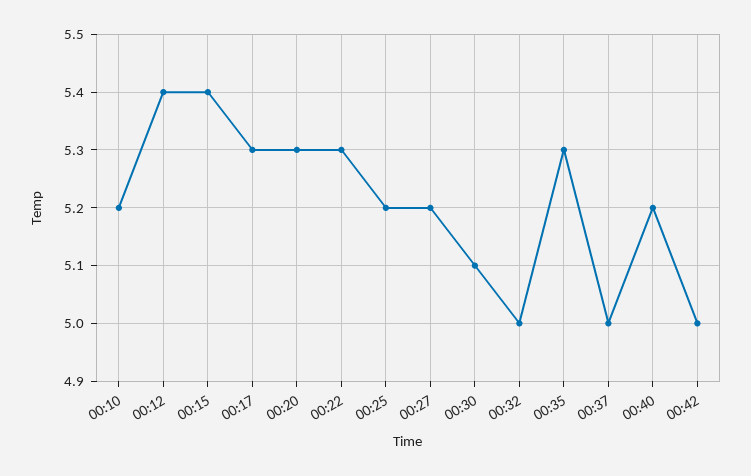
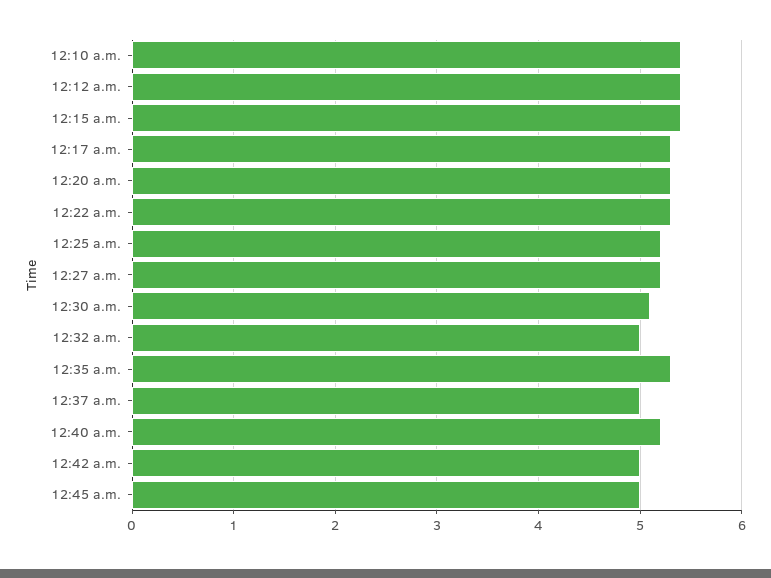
00:10: 5.2 -> 5.4
12:45 a.m.: none -> 5

